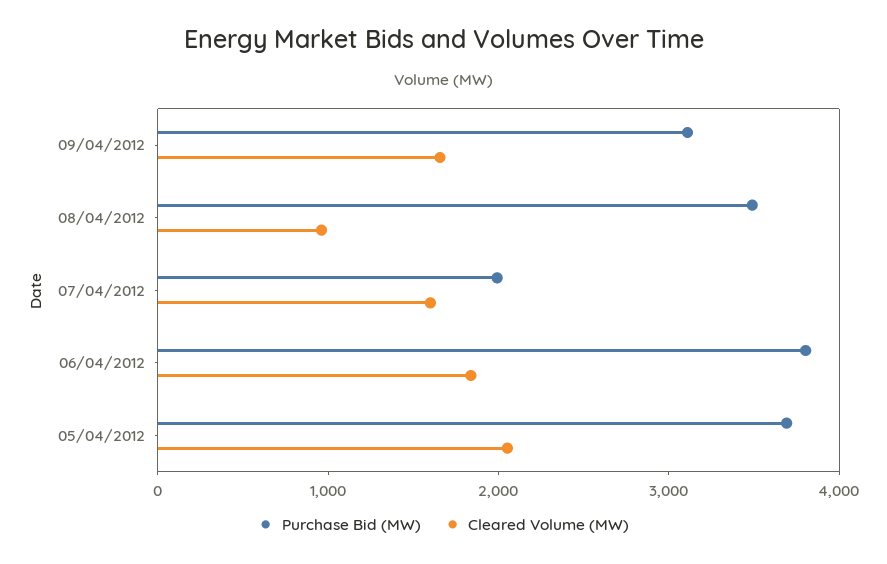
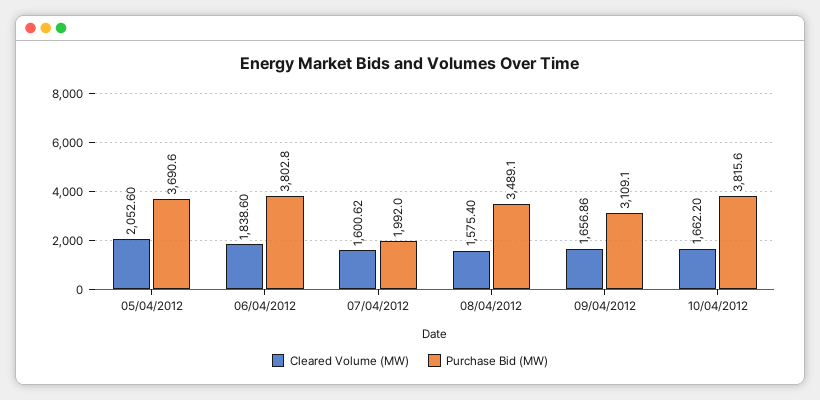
Cleared Volume (MW), 08/04/2012: 1000 -> 1575.4
Cleared Volume (MW), 10/04/2012: none -> 1662.2
Purchase Bid (MW), 10/04/2012: none -> 3815.6

